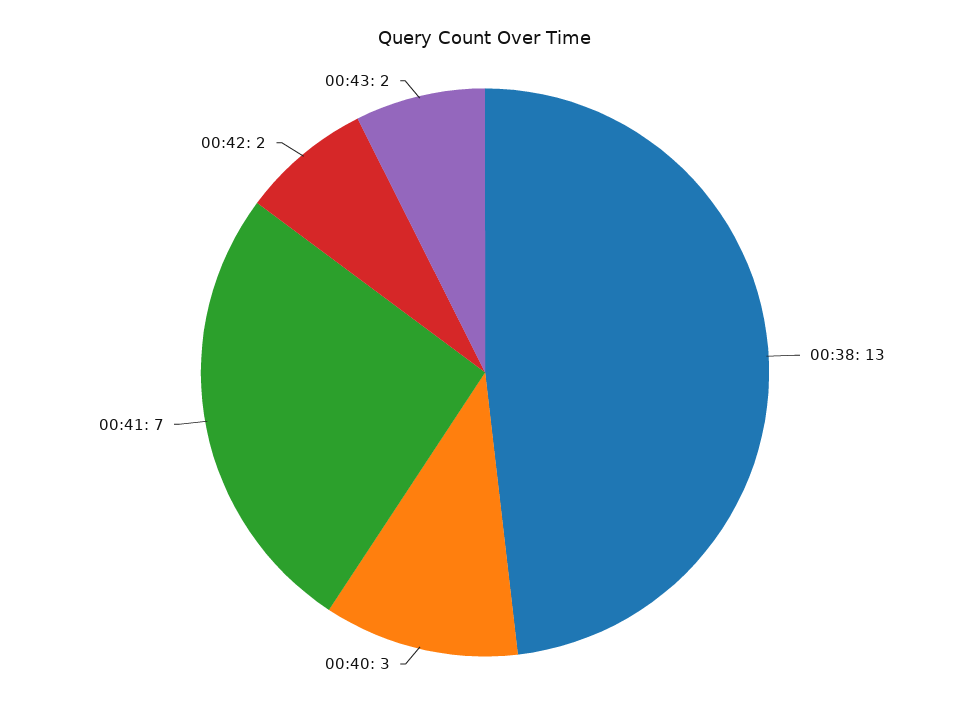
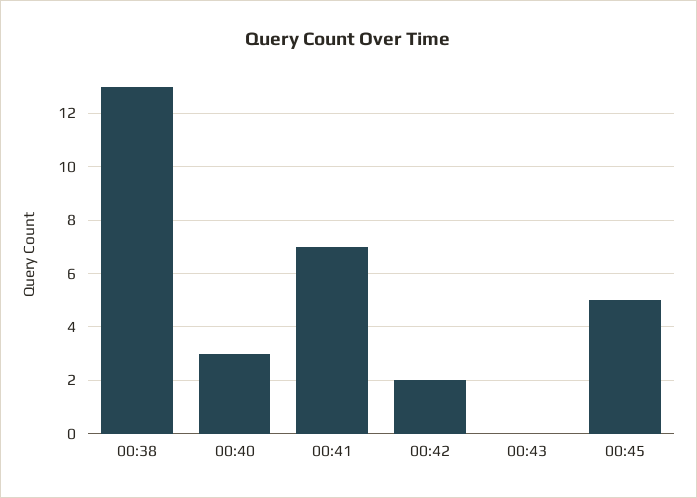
00:43: 2 -> 0
00:45: none -> 5

